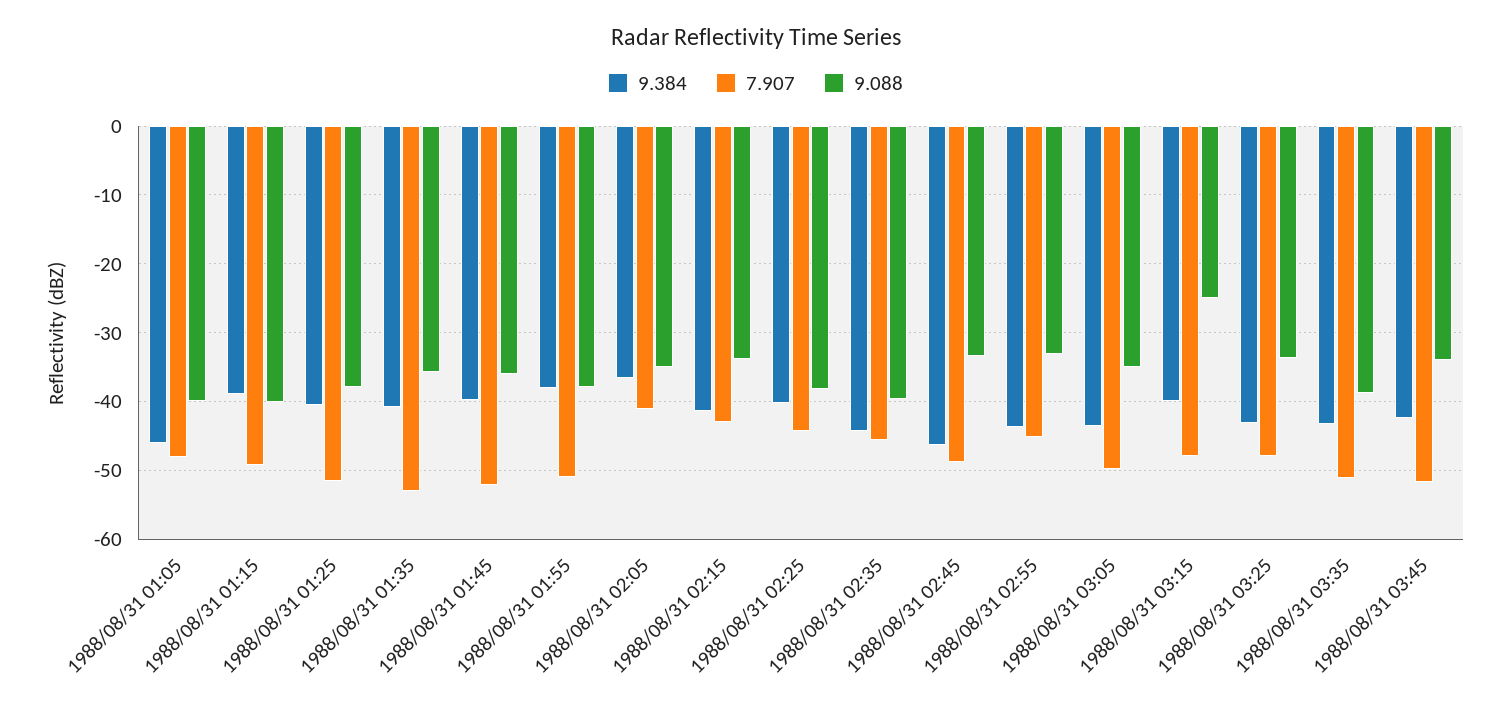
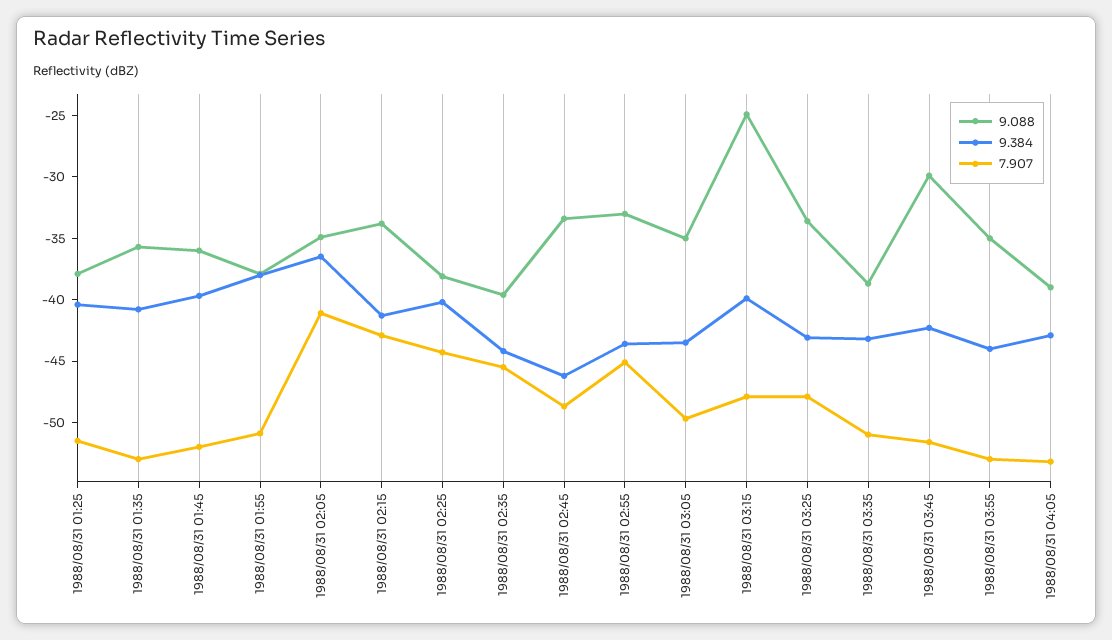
9.384, 1988/08/31 01:05: -46 -> none
7.907, 1988/08/31 01:05: -48 -> none
9.088, 1988/08/31 01:05: -40 -> none
9.384, 1988/08/31 01:15: -39 -> none
7.907, 1988/08/31 01:15: -49 -> none
9.088, 1988/08/31 01:15: -40 -> none
9.088, 1988/08/31 03:45: -34 -> -30
9.088, 1988/08/31 03:55: none -> -35
9.384, 1988/08/31 03:55: none -> -44
7.907, 1988/08/31 03:55: none -> -53
9.088, 1988/08/31 04:05: none -> -39
9.384, 1988/08/31 04:05: none -> -43
7.907, 1988/08/31 04:05: none -> -53

